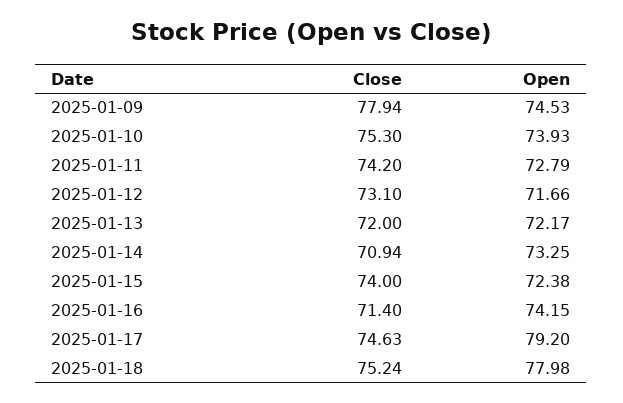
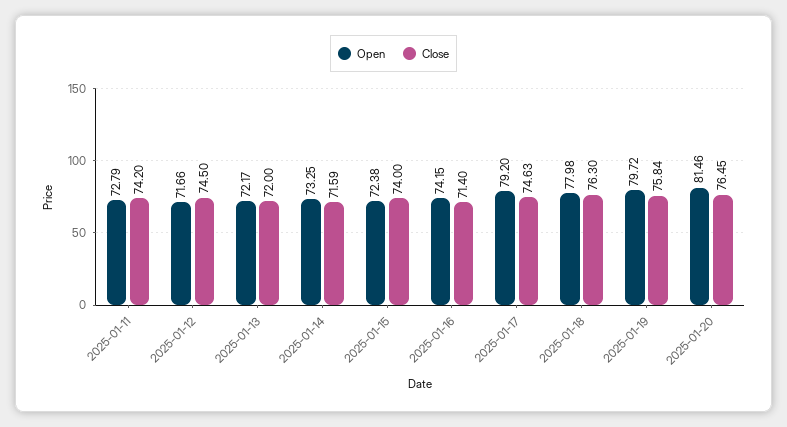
Close, 2025-01-09: 77.94 -> none
Open, 2025-01-09: 74.53 -> none
Close, 2025-01-10: 75.3 -> none
Open, 2025-01-10: 73.93 -> none
Close, 2025-01-12: 73.1 -> 74.5
Close, 2025-01-14: 70.94 -> 71.59
Close, 2025-01-18: 75.24 -> 76.3
Open, 2025-01-19: none -> 79.72
Close, 2025-01-19: none -> 75.84
Open, 2025-01-20: none -> 81.46
Close, 2025-01-20: none -> 76.45

